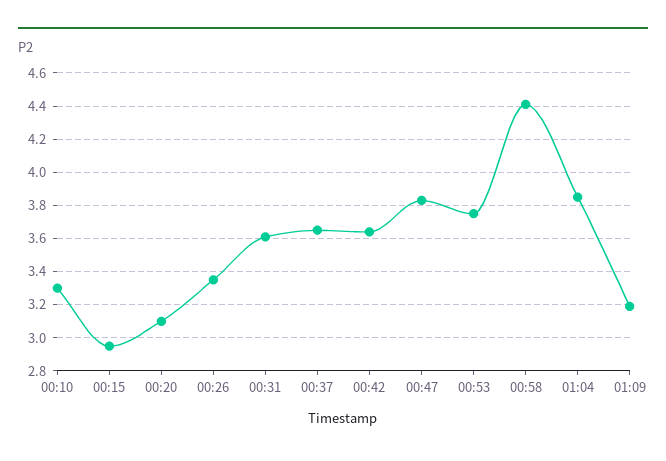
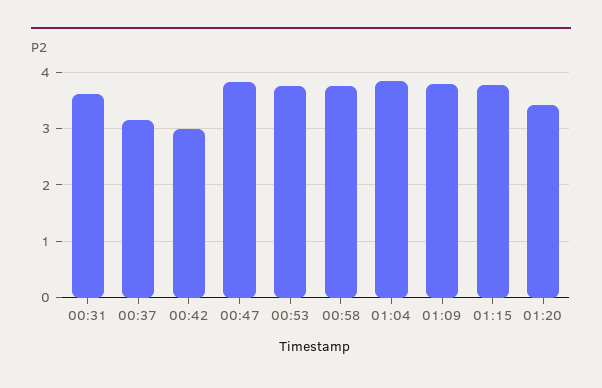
00:10: 3.3 -> none
00:15: 2.95 -> none
00:20: 3.1 -> none
00:26: 3.35 -> none
00:37: 3.65 -> 3.2
00:42: 3.65 -> 3
00:58: 4.4 -> 3.8
01:09: 3.2 -> 3.8
01:15: none -> 3.8
01:20: none -> 3.4

